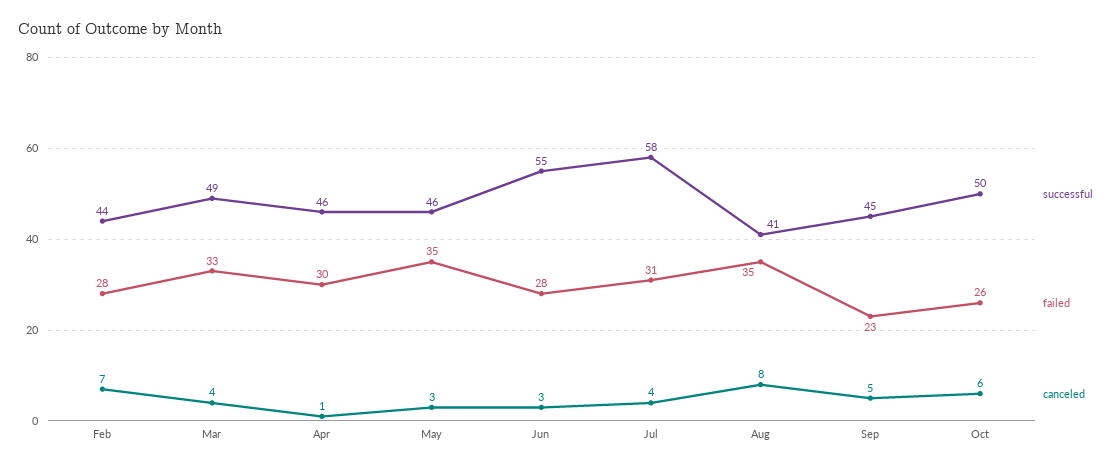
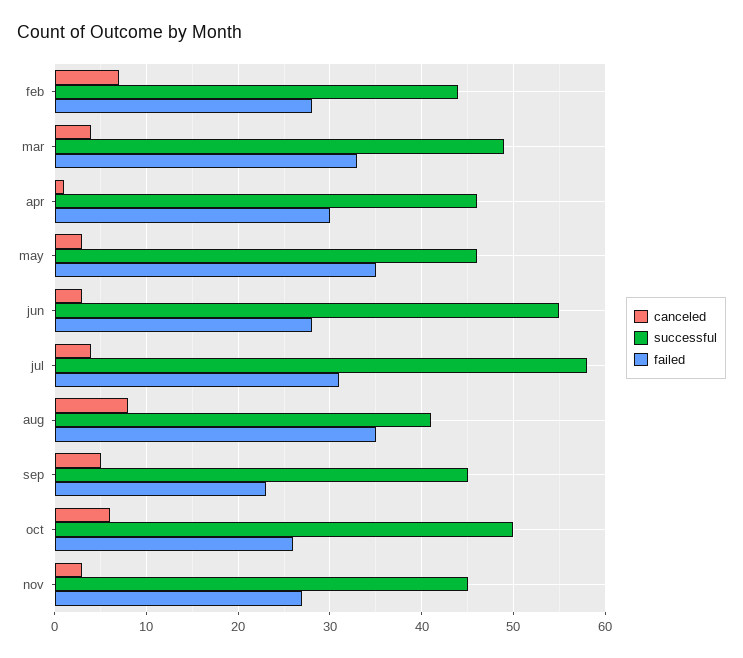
canceled, nov: none -> 3
successful, nov: none -> 45
failed, nov: none -> 27

